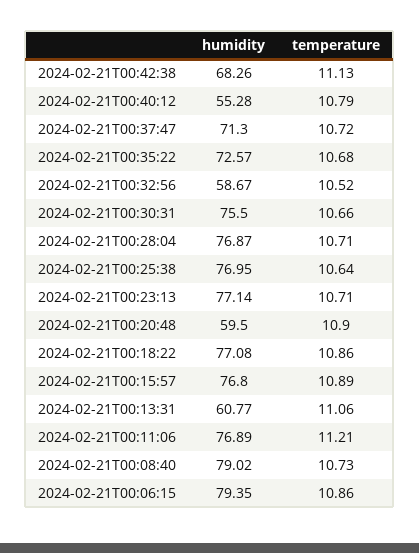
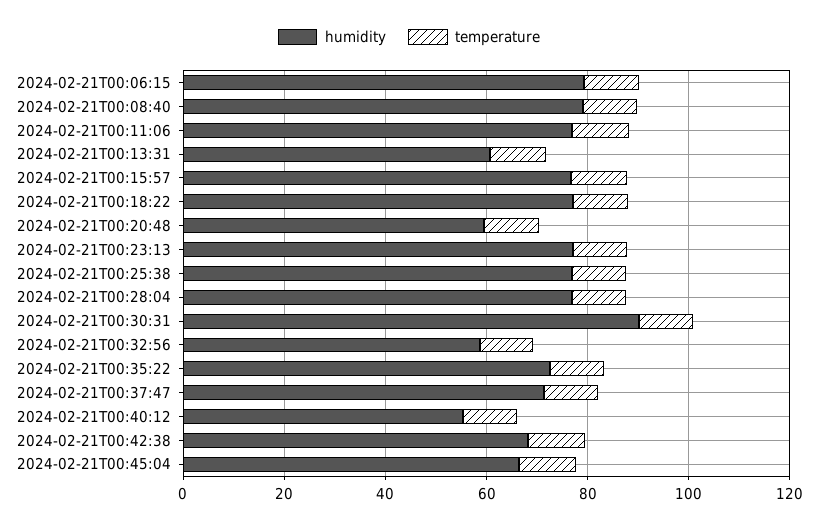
humidity, 2024-02-21T00:30:31: 75.5 -> 90
humidity, 2024-02-21T00:45:04: none -> 65
temperature, 2024-02-21T00:45:04: none -> 10

